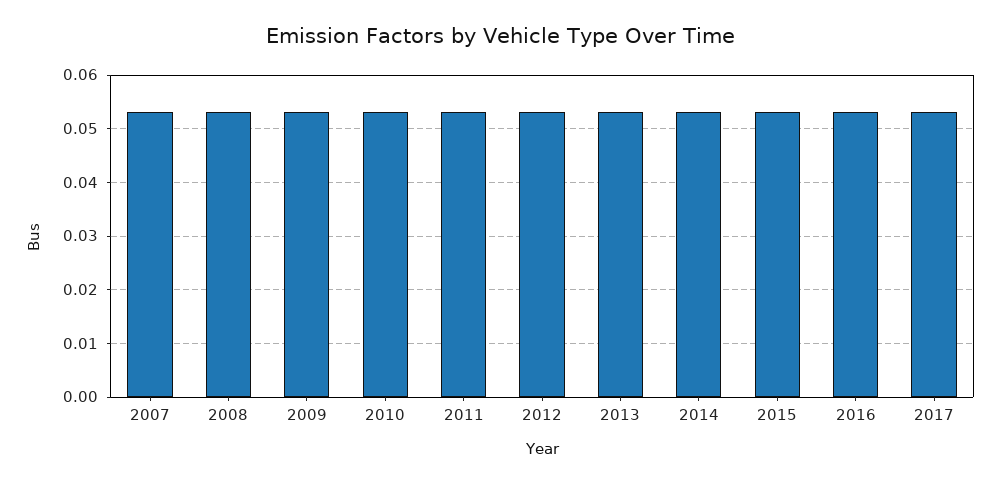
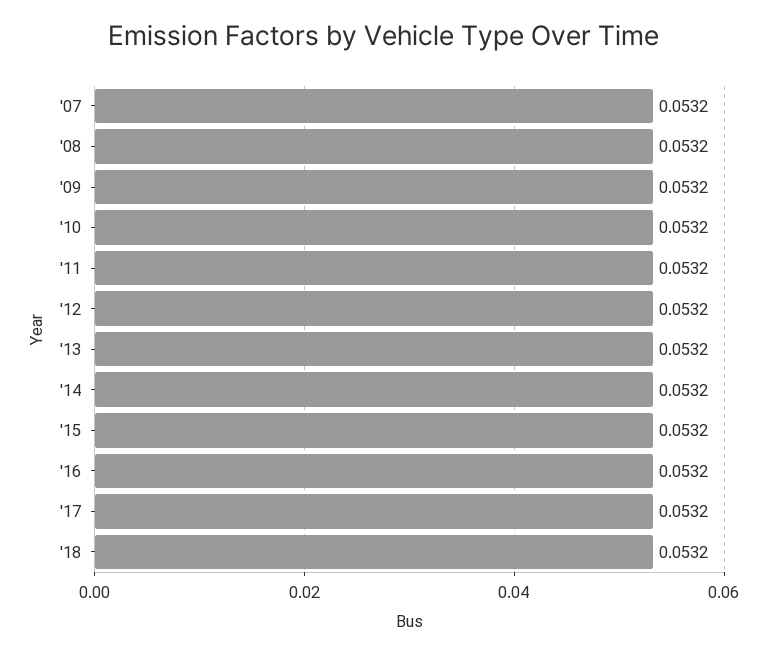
'18: none -> 0.0532

